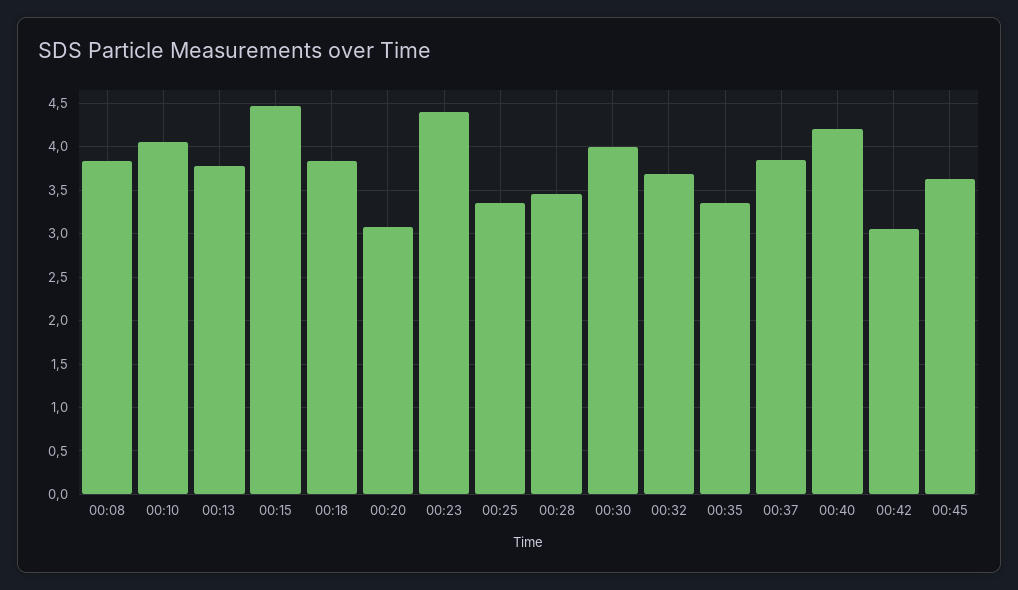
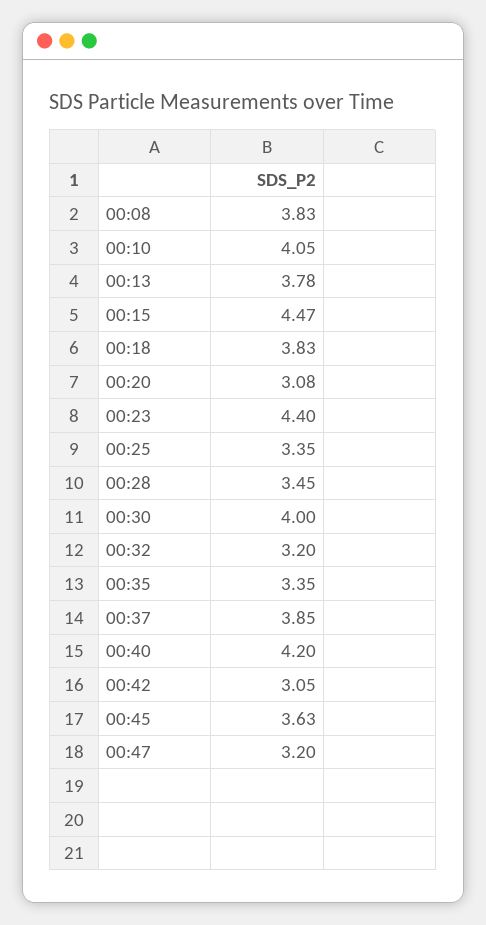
00:32: 3.7 -> 3.2
00:47: none -> 3.2

